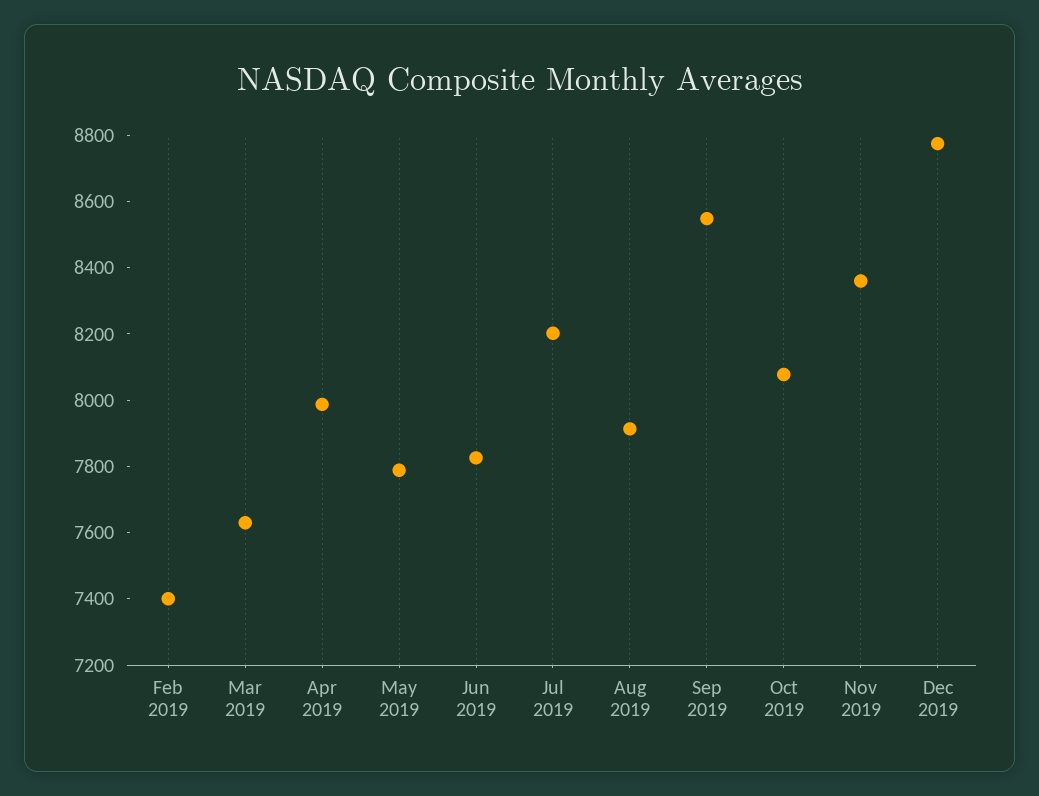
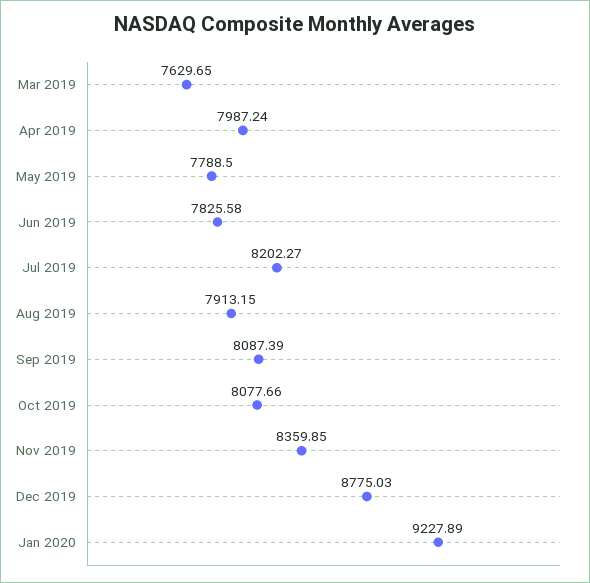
Feb 2019: 7400 -> none
Sep 2019: 8550 -> 8087.39
Jan 2020: none -> 9227.89

